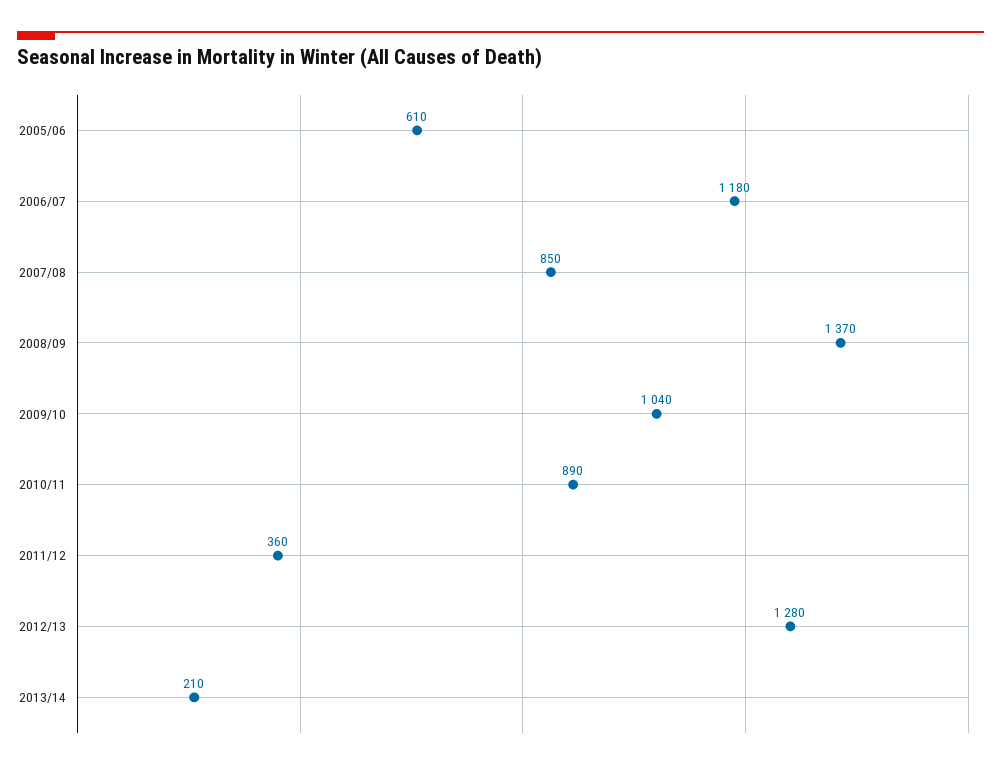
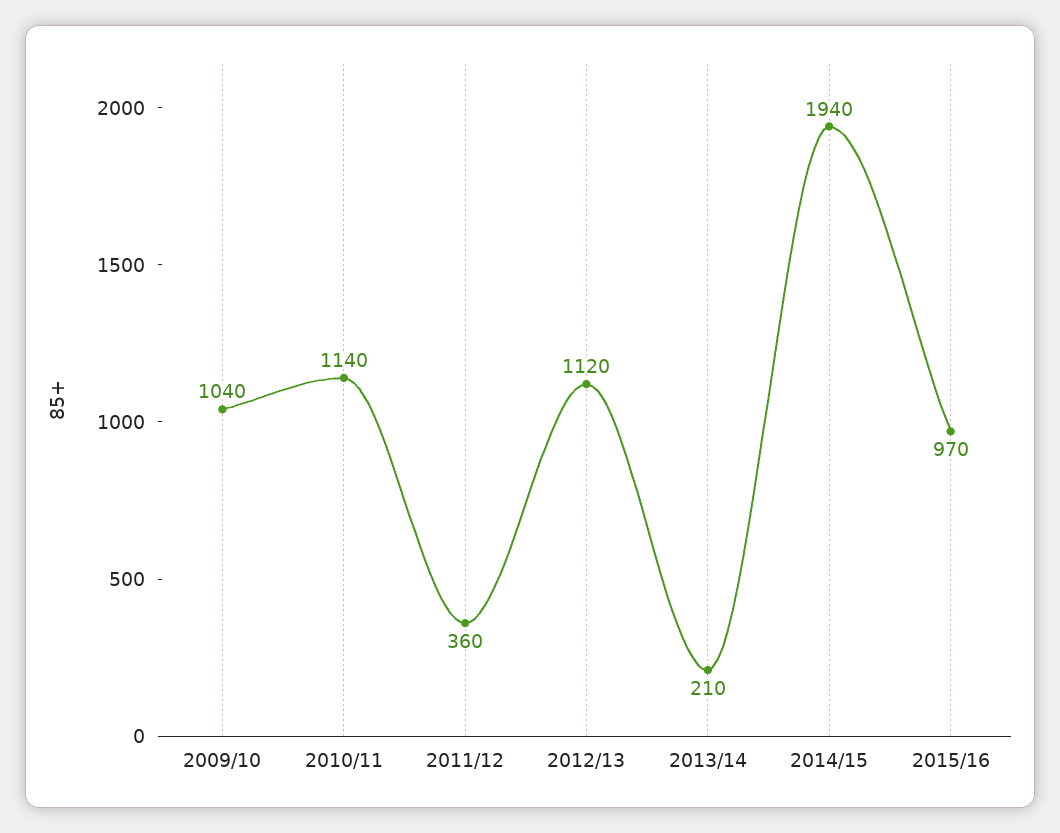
2005/06: 610 -> none
2006/07: 1180 -> none
2007/08: 850 -> none
2008/09: 1370 -> none
2010/11: 890 -> 1140
2012/13: 1280 -> 1120
2014/15: none -> 1940
2015/16: none -> 970

